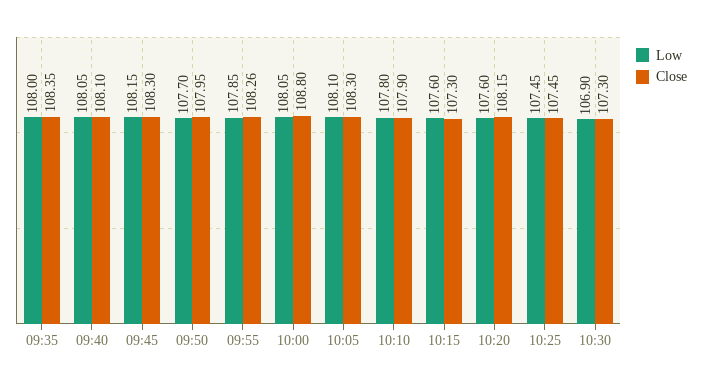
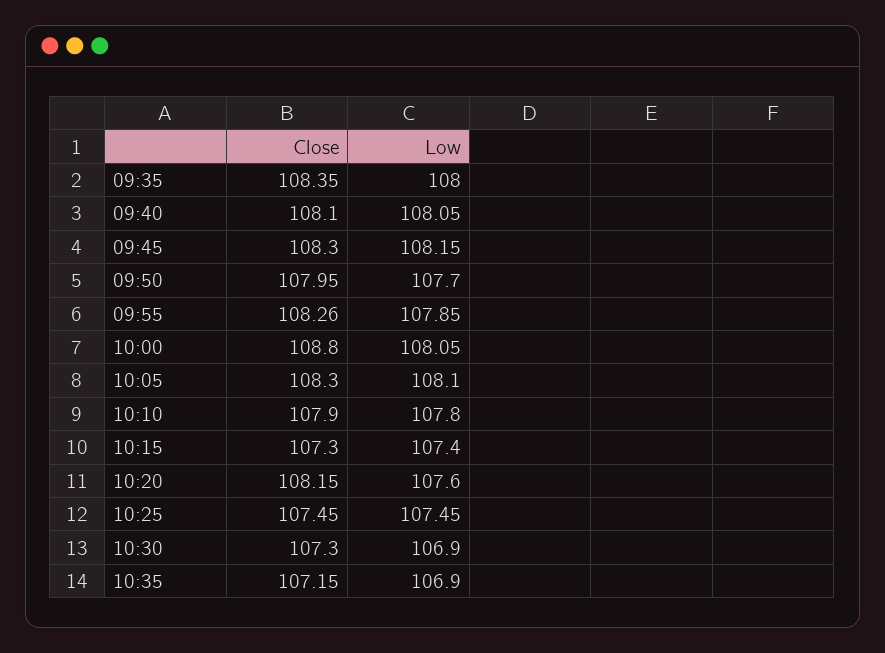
Low, 10:15: 107.6 -> 107.4
Close, 10:35: none -> 107.15
Low, 10:35: none -> 106.9

